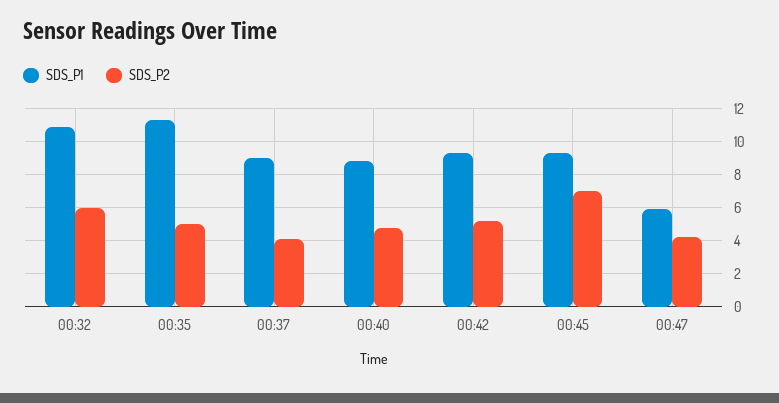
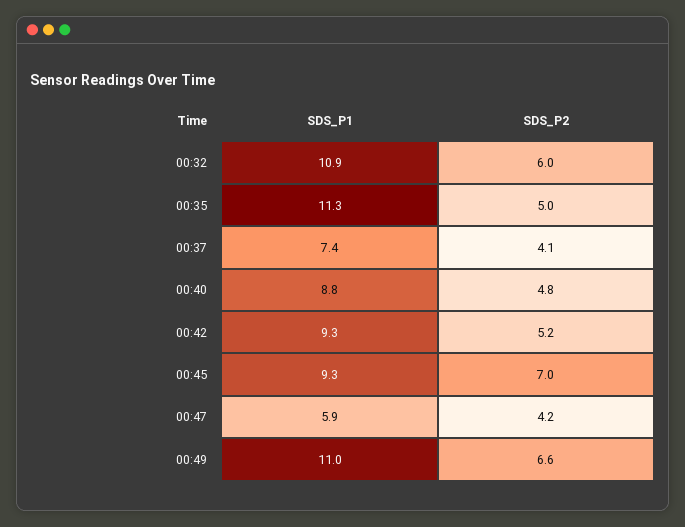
SDS_P1, 00:37: 9 -> 7.4
SDS_P1, 00:49: none -> 11
SDS_P2, 00:49: none -> 6.6

